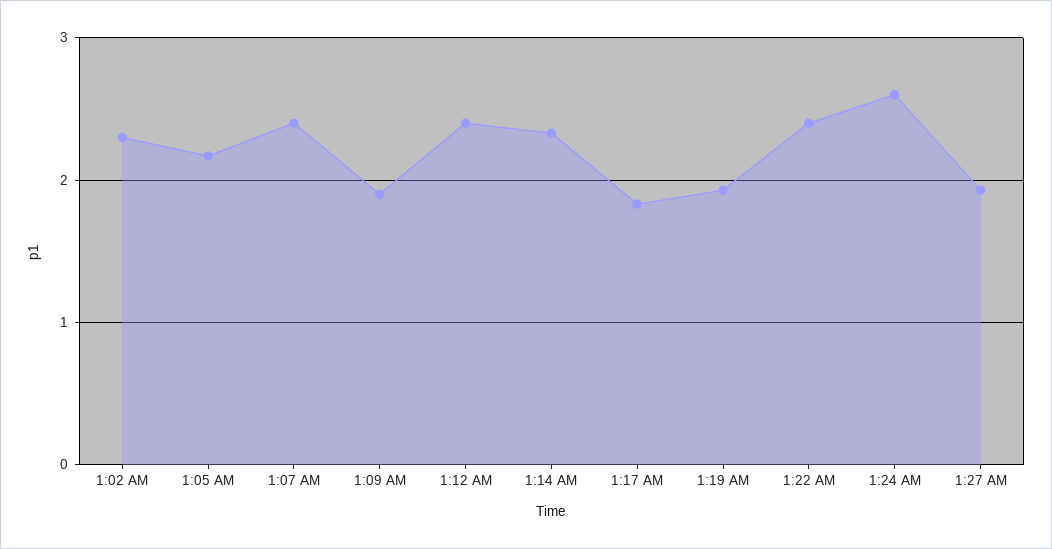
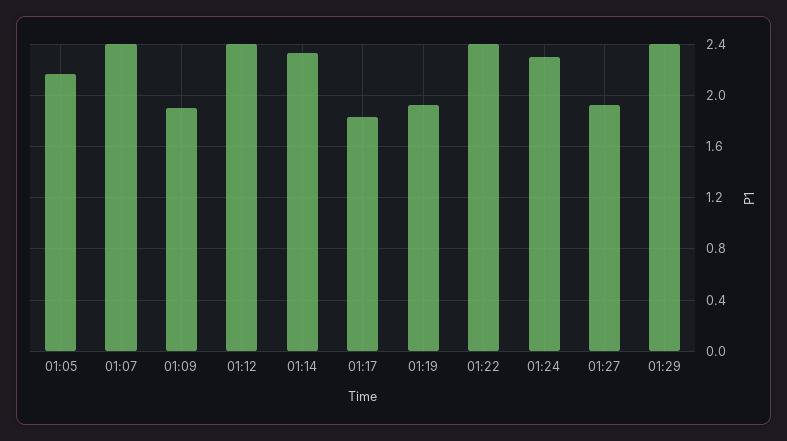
1:02 AM: 2.3 -> none
1:24 AM: 2.6 -> 2.3
01:29: none -> 2.4

